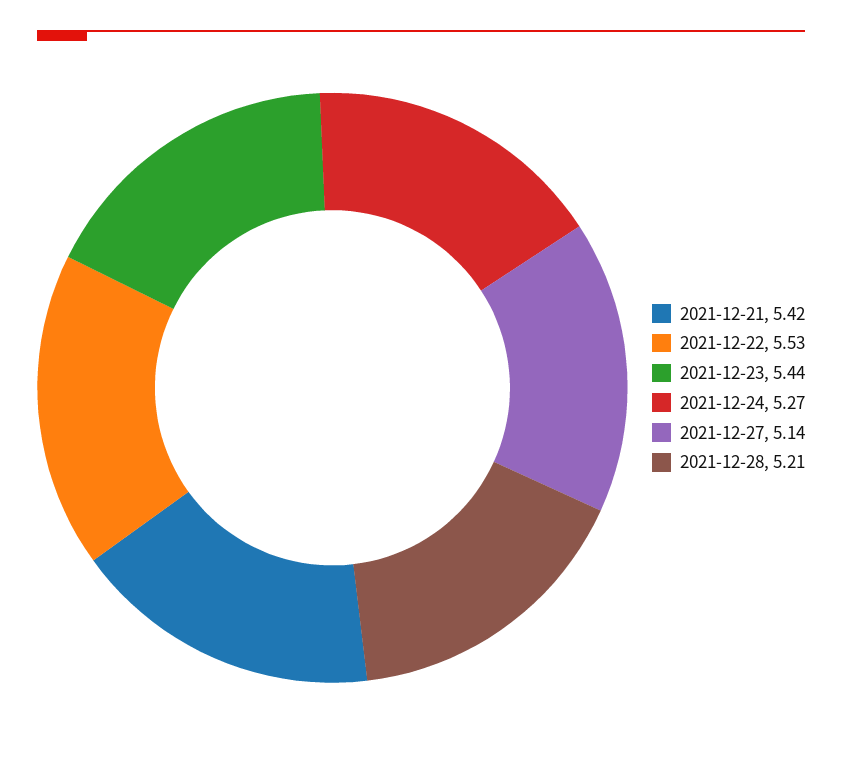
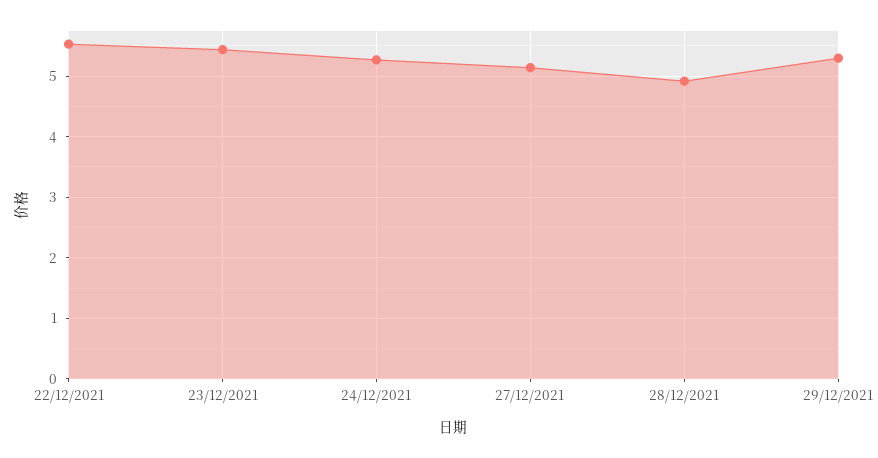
2021-12-21: 5.42 -> none
2021-12-28: 5.21 -> 4.9
29/12/2021: none -> 5.3

